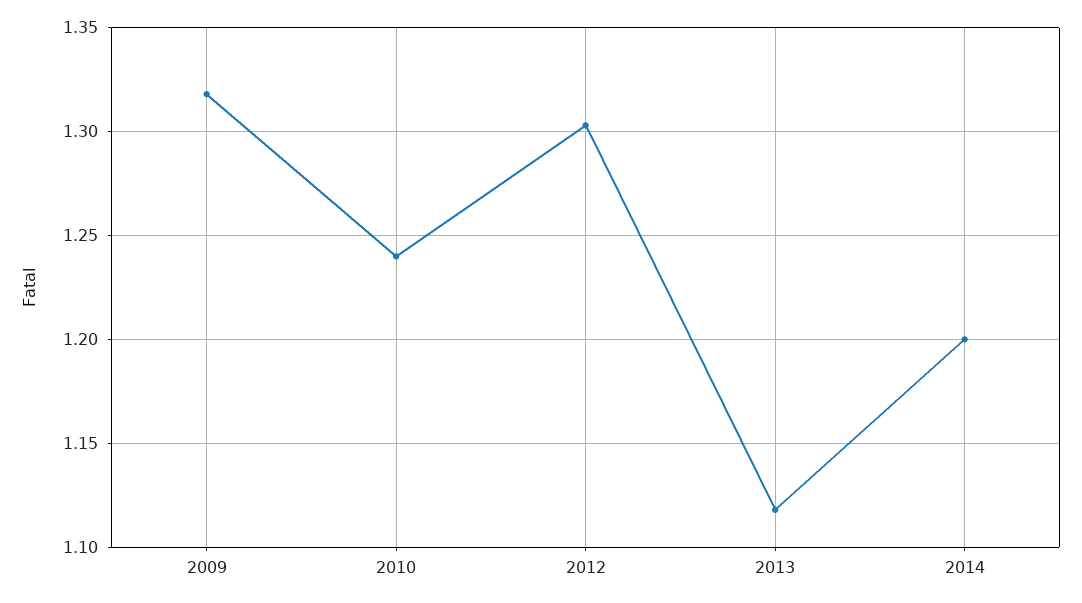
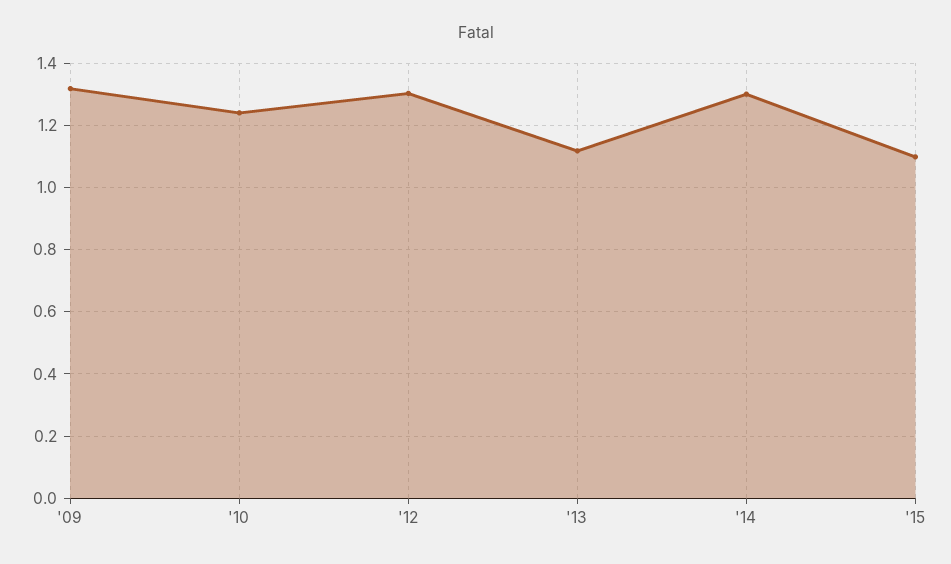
2014: 1.2 -> 1.3
'15: none -> 1.1

